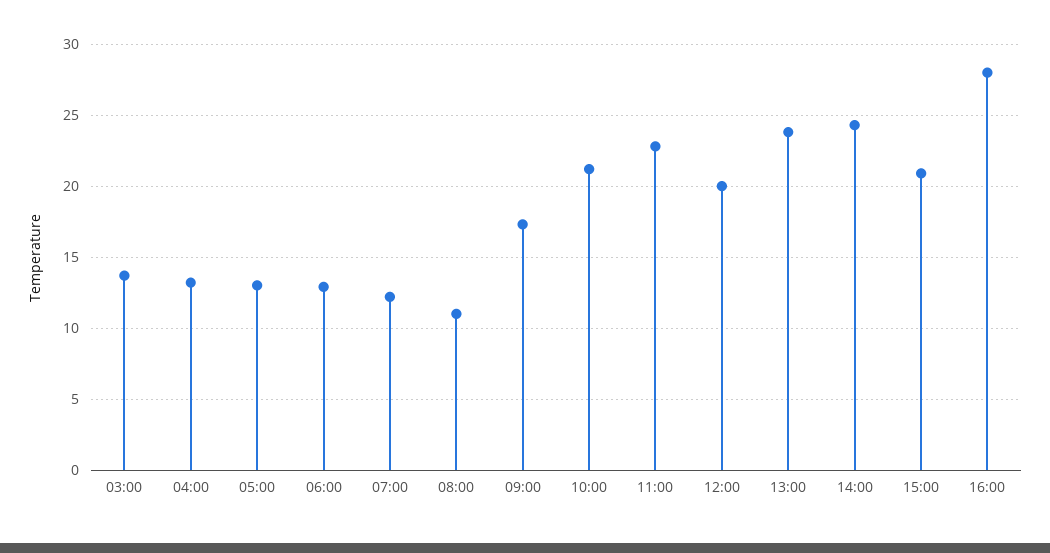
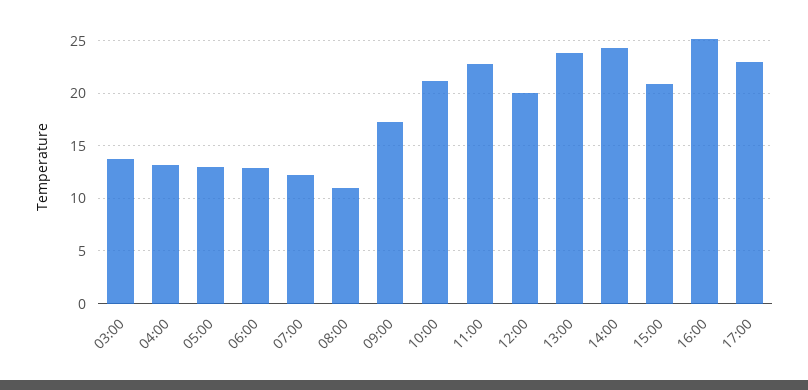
16:00: 28 -> 25
17:00: none -> 23

